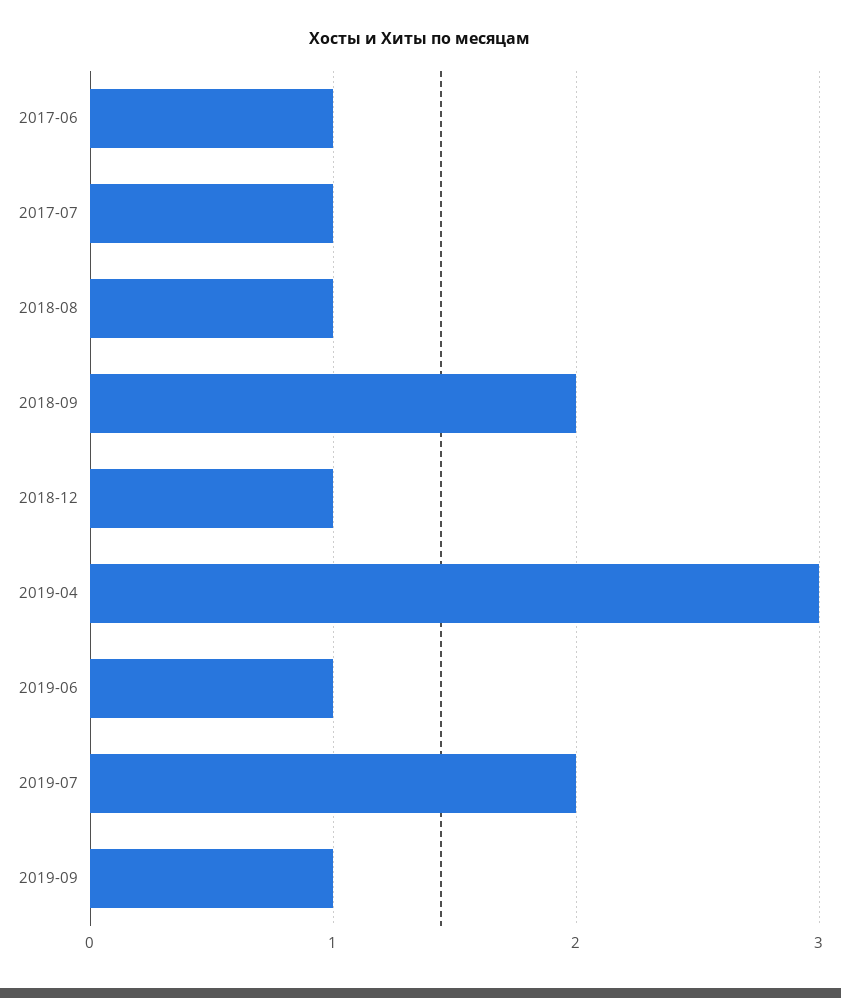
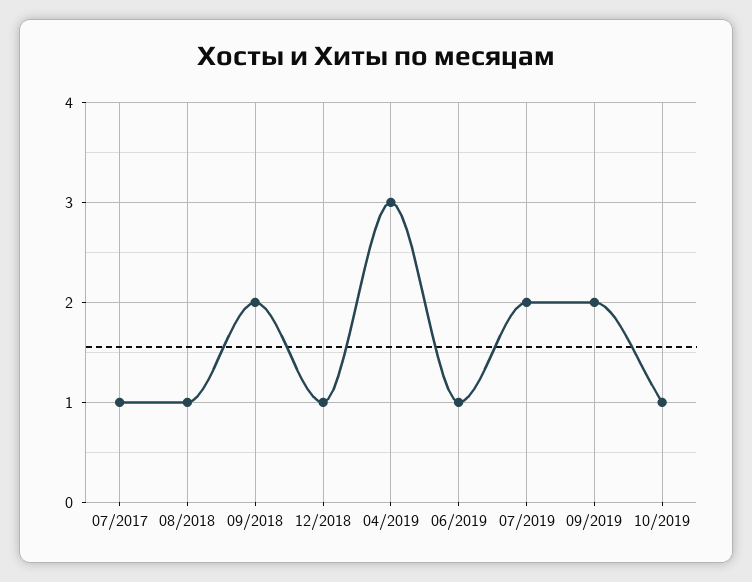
2017-06: 1 -> none
2019-09: 1 -> 2
10/2019: none -> 1

